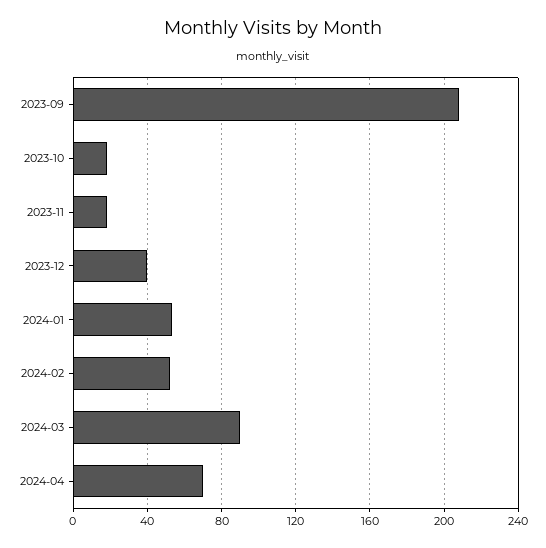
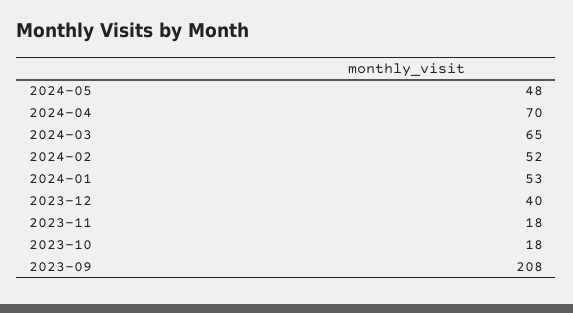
2024-03: 90 -> 65
2024-05: none -> 48

